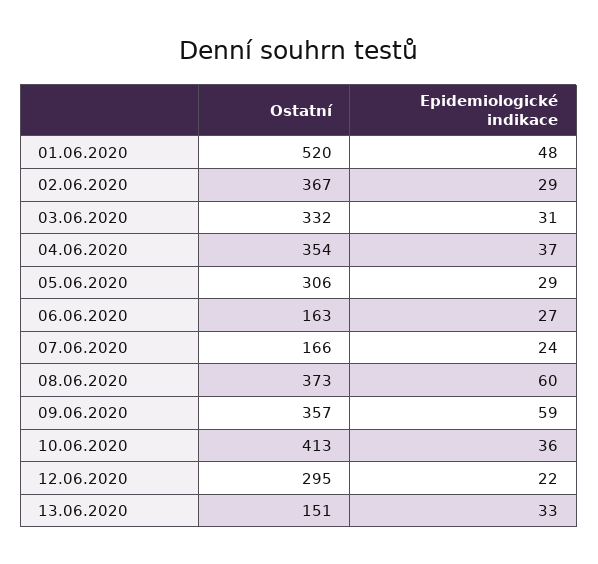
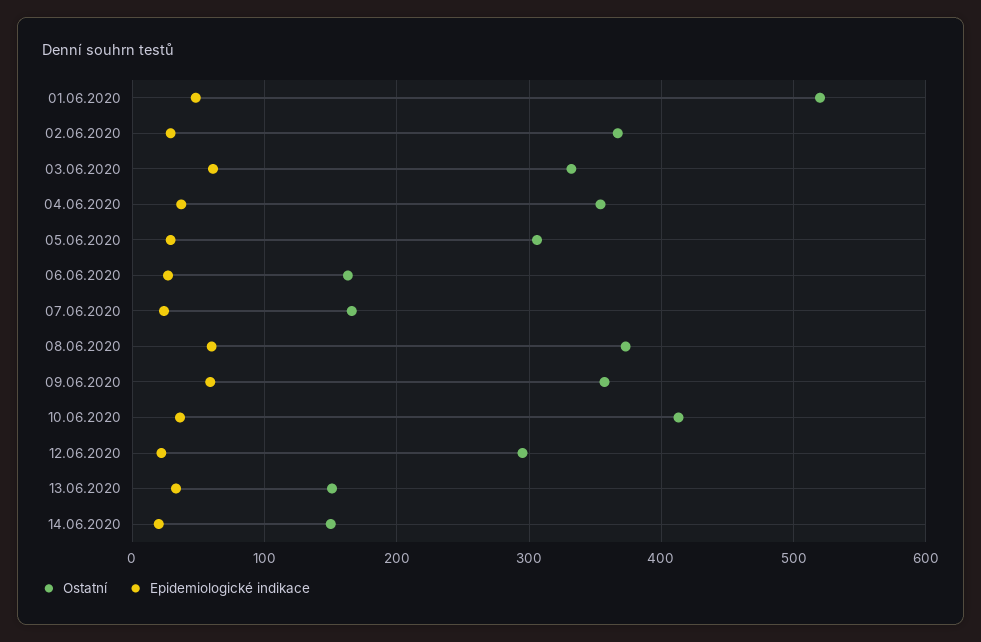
Epidemiologické indikace, 03.06.2020: 31 -> 60
Ostatní, 14.06.2020: none -> 150
Epidemiologické indikace, 14.06.2020: none -> 20

